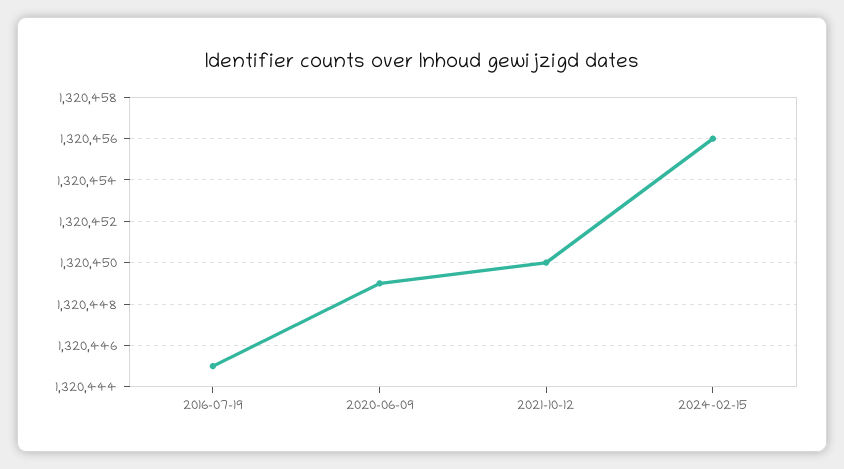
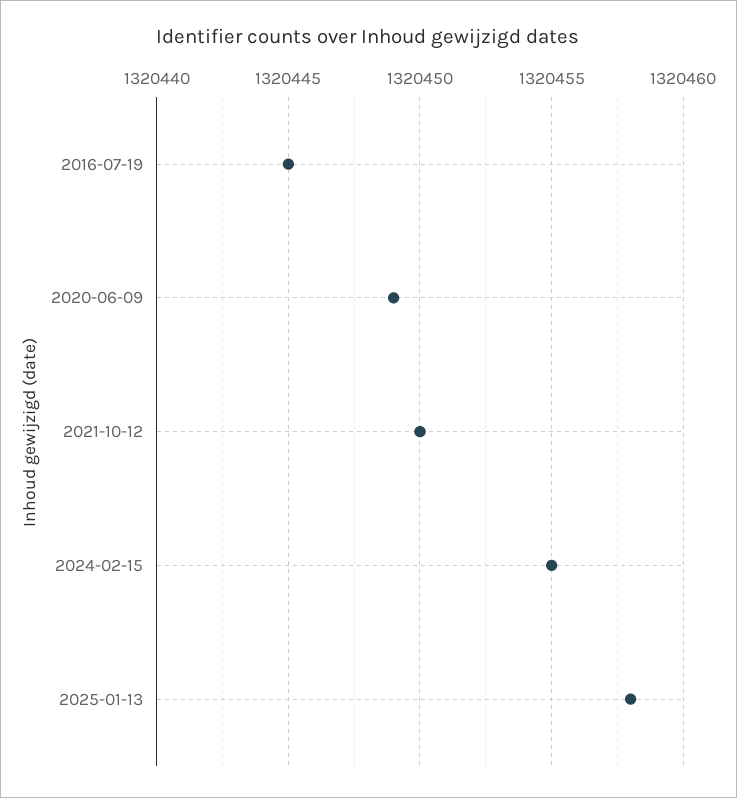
2024-02-15: 1320456 -> 1320455
2025-01-13: none -> 1320458

